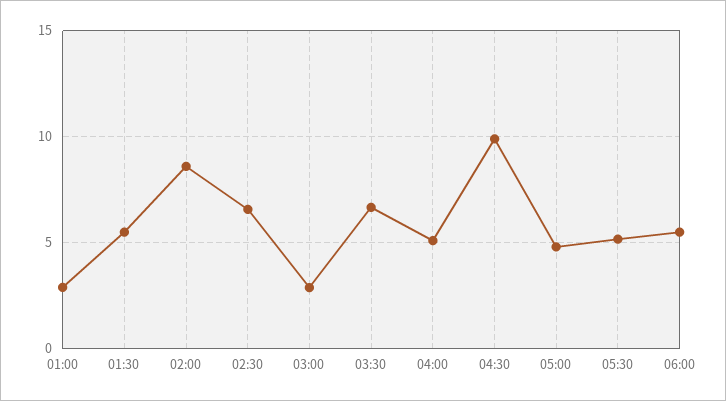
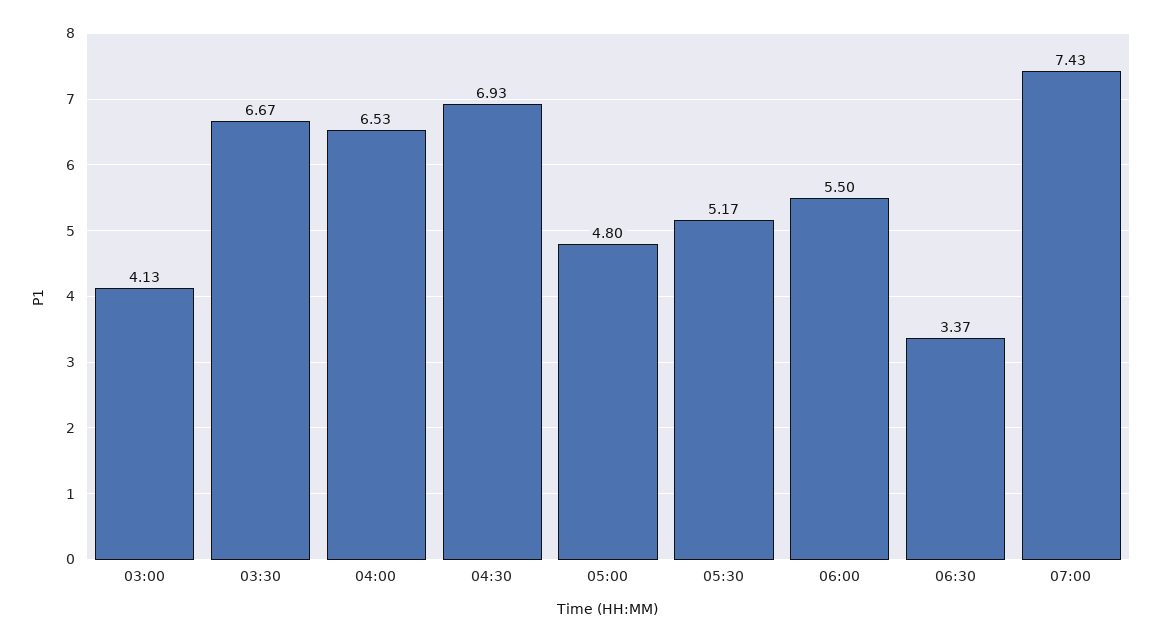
01:00: 3 -> none
01:30: 5.5 -> none
02:00: 8.5 -> none
02:30: 6.5 -> none
03:00: 3 -> 4.13
04:00: 5 -> 6.53
04:30: 10 -> 6.93
06:30: none -> 3.37
07:00: none -> 7.43

